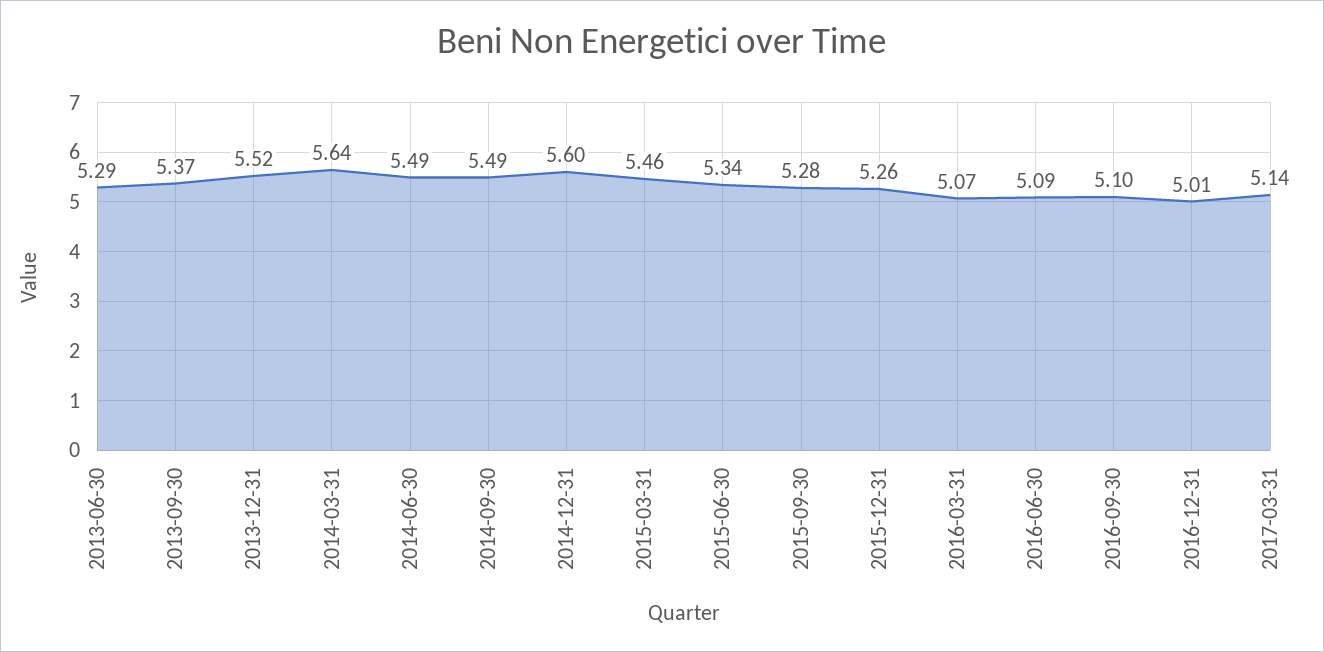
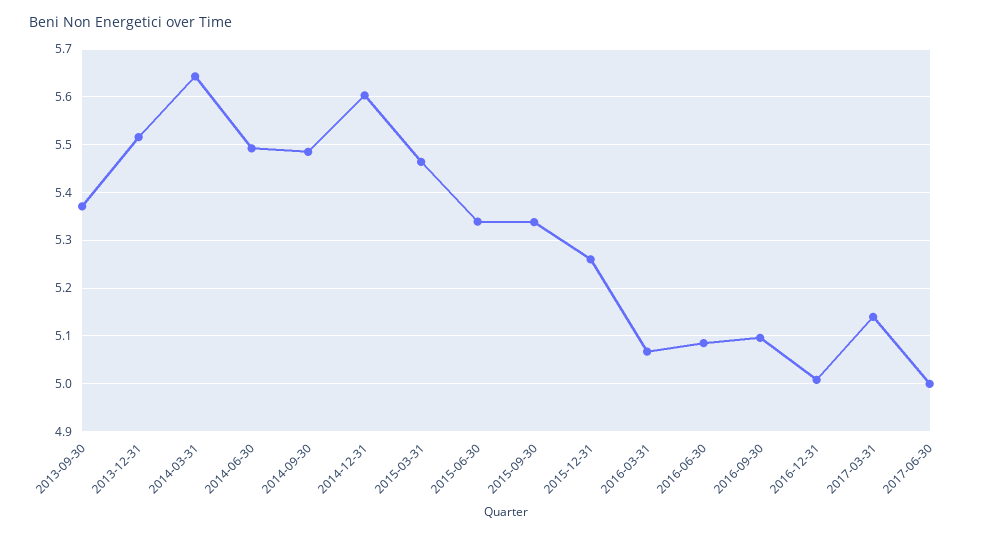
2013-06-30: 5.29 -> none
2015-09-30: 5.28 -> 5.34
2017-06-30: none -> 5

